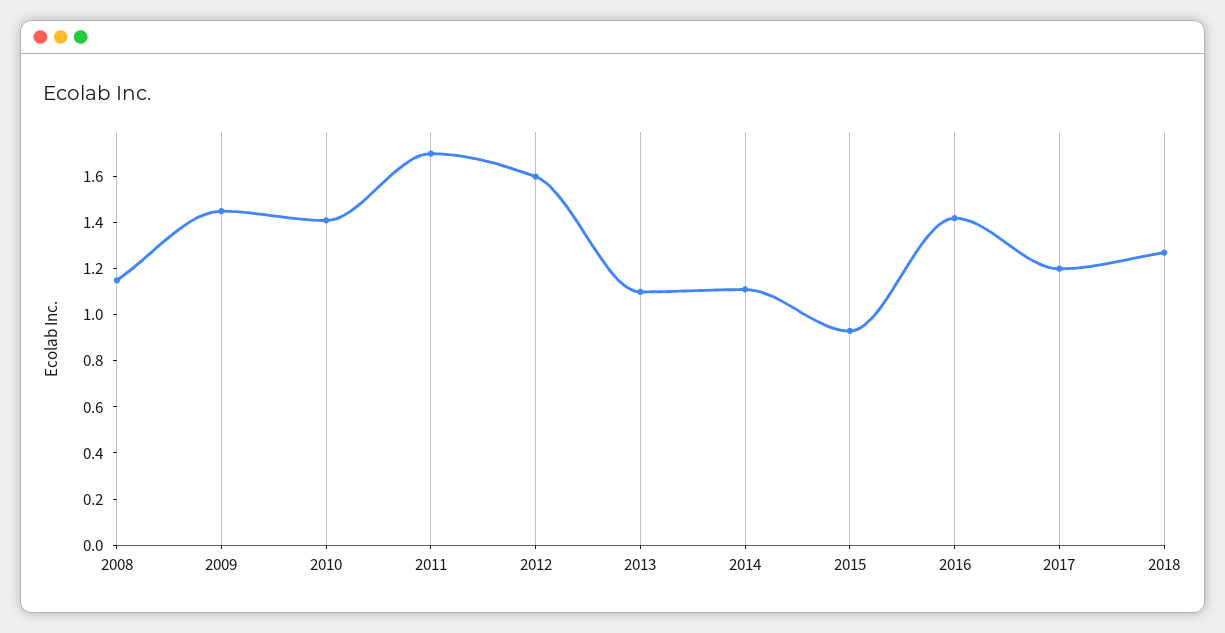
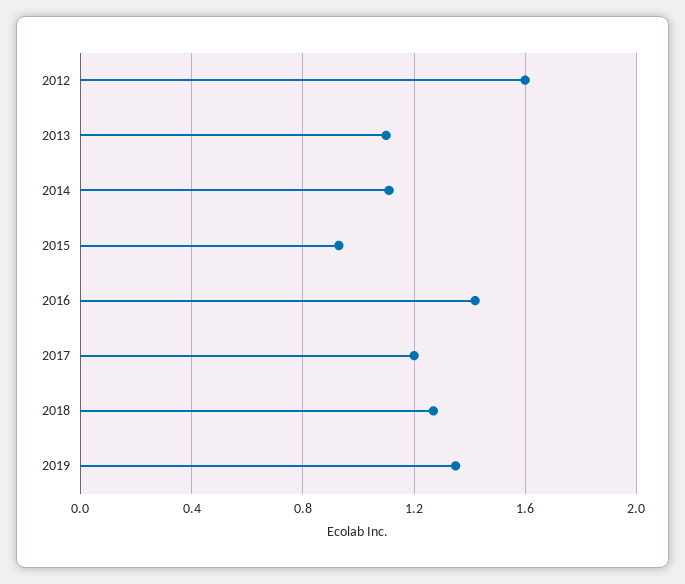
2008: 1.15 -> none
2009: 1.45 -> none
2010: 1.4 -> none
2011: 1.7 -> none
2019: none -> 1.35

